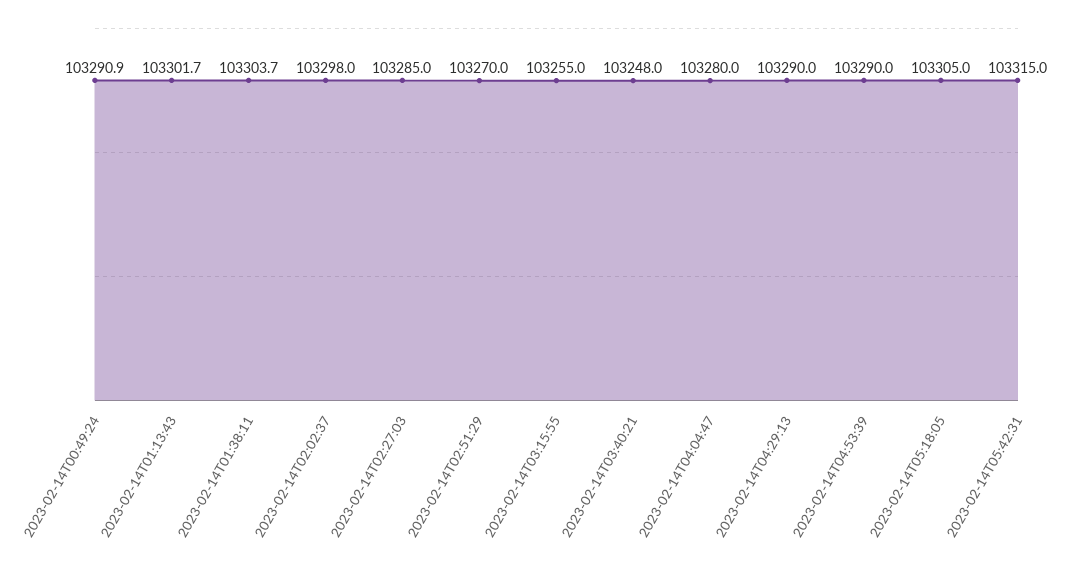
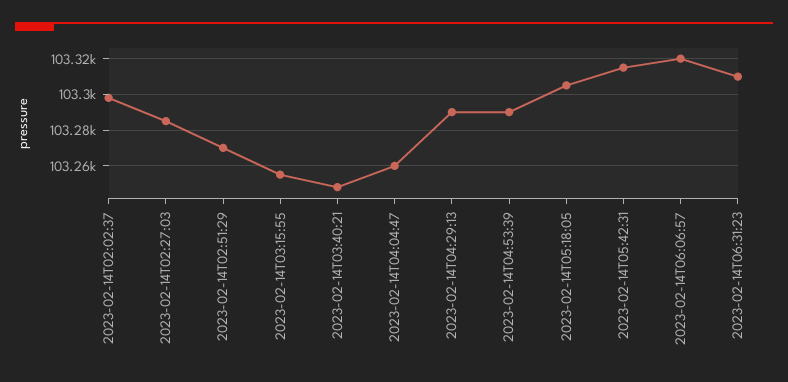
2023-02-14T00:49:24: 103290.9 -> none
2023-02-14T01:13:43: 103301.7 -> none
2023-02-14T01:38:11: 103303.7 -> none
2023-02-14T04:04:47: 103280 -> 103260
2023-02-14T06:06:57: none -> 103320
2023-02-14T06:31:23: none -> 103310

